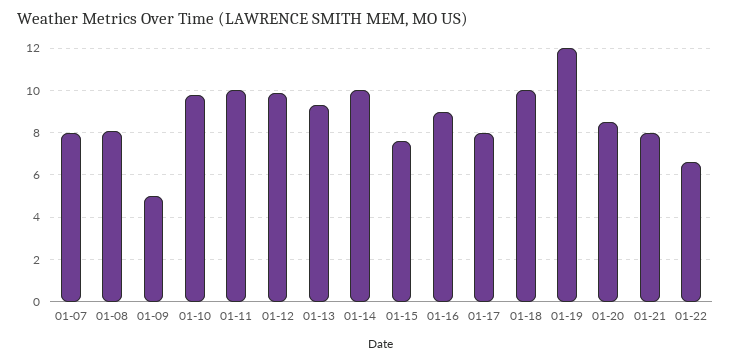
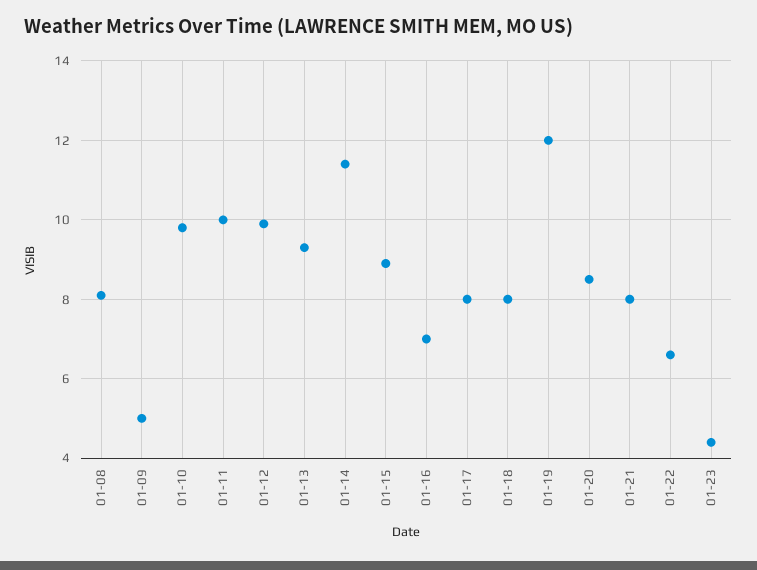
01-07: 8 -> none
01-14: 10 -> 11.5
01-15: 7.5 -> 9
01-16: 9 -> 7
01-18: 10 -> 8
01-23: none -> 4.5

